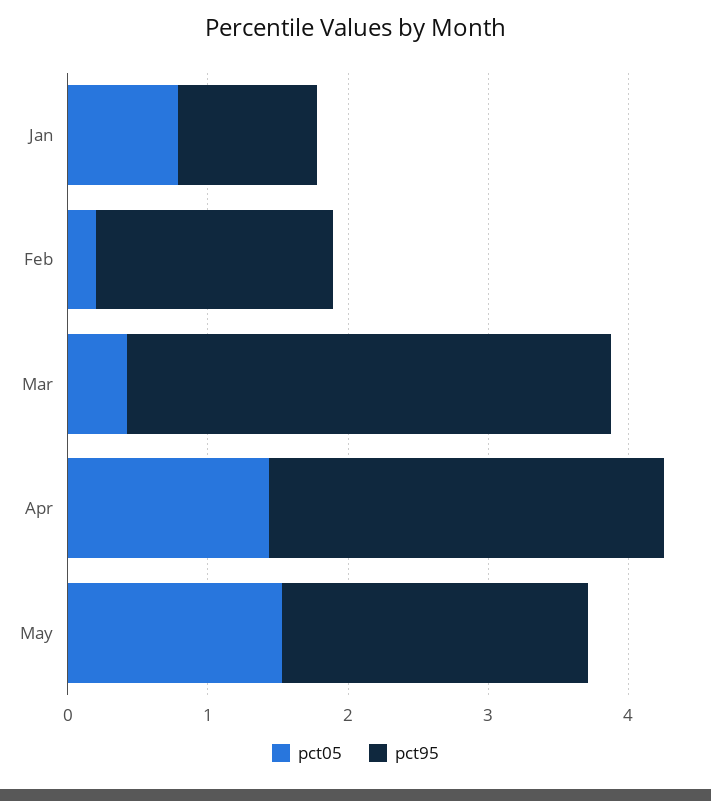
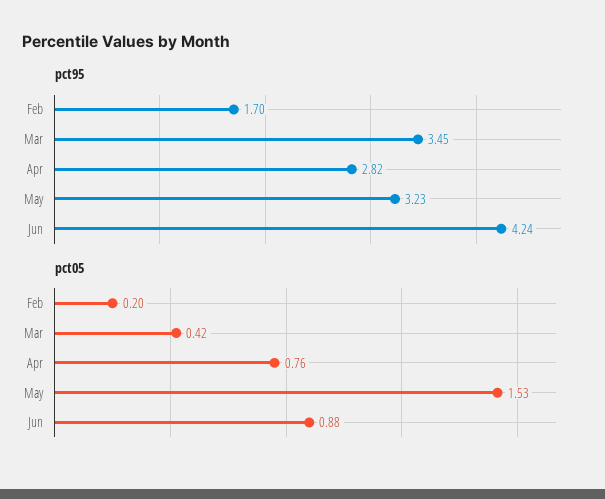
pct05, Jan: 0.8 -> none
pct95, Jan: 1 -> none
pct05, Apr: 1.4 -> 0.76
pct95, May: 2.2 -> 3.23
pct95, Jun: none -> 4.24
pct05, Jun: none -> 0.88

